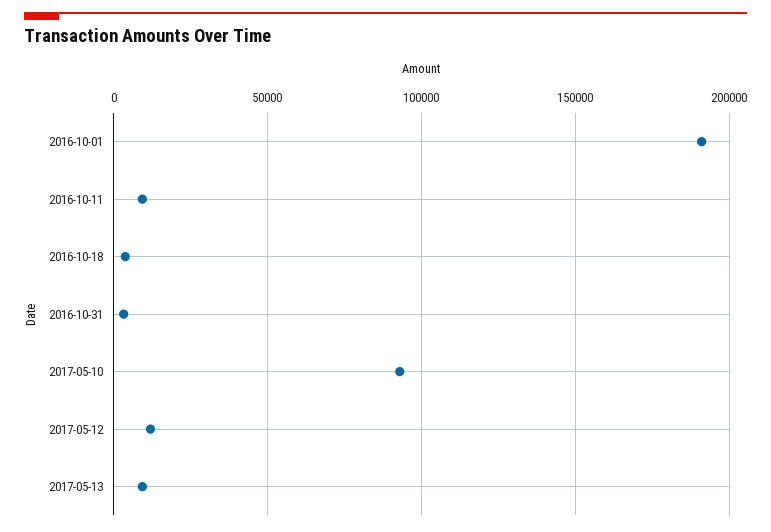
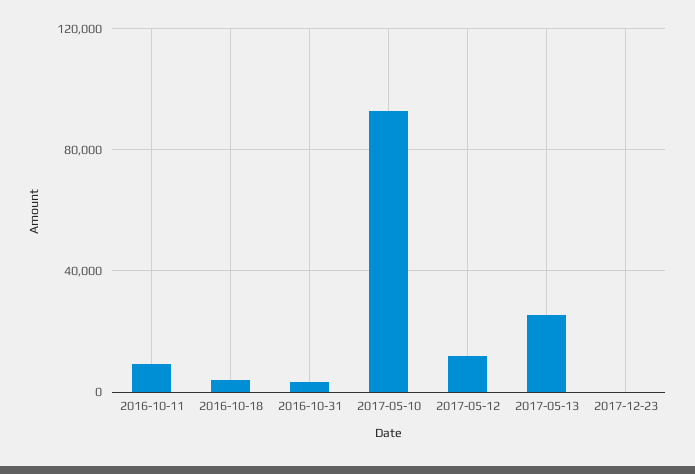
2016-10-01: 190000 -> none
2017-05-13: 10000 -> 25000
2017-12-23: none -> 0

